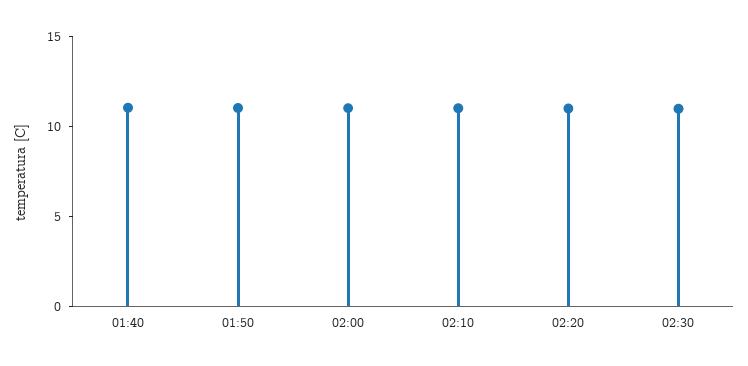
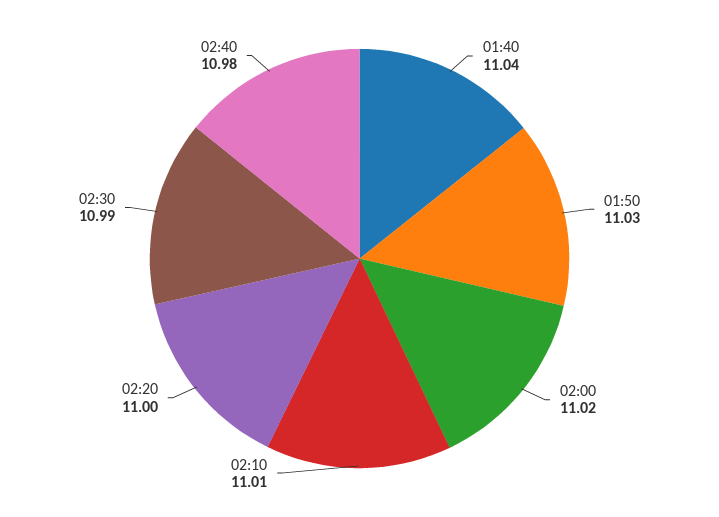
02:40: none -> 10.98

